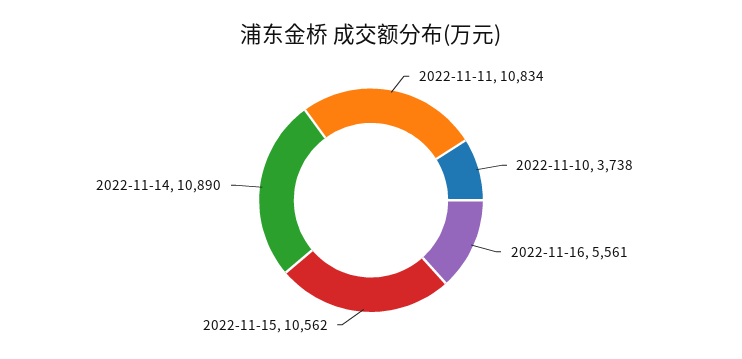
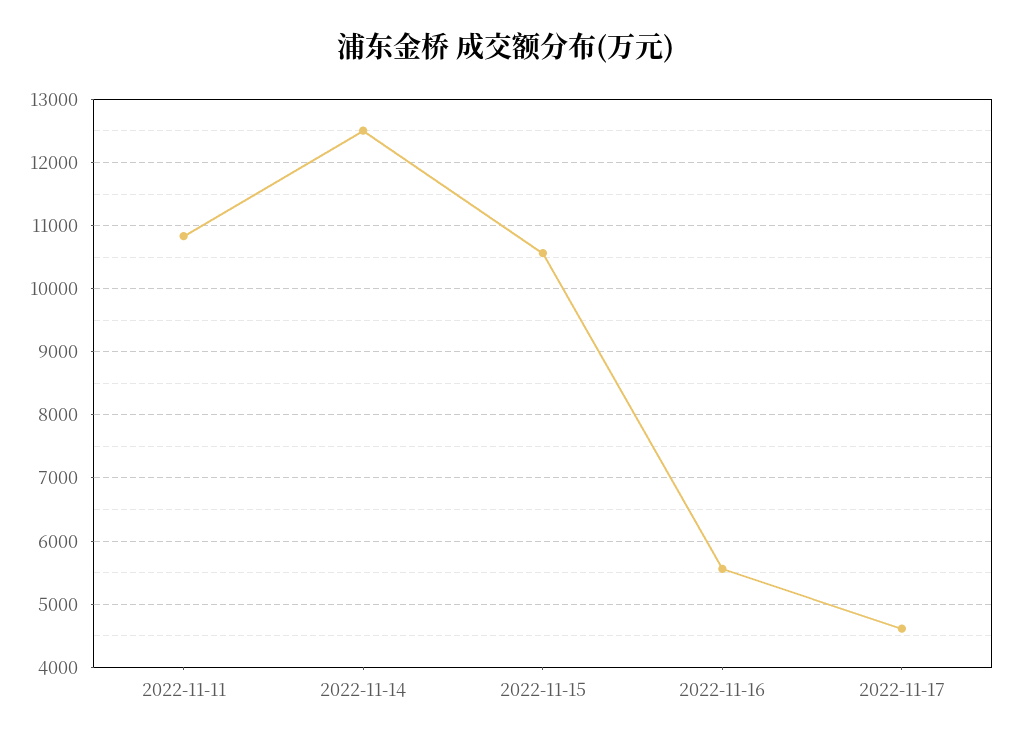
2022-11-10: 3738 -> none
2022-11-14: 10890 -> 12500
2022-11-17: none -> 4600

